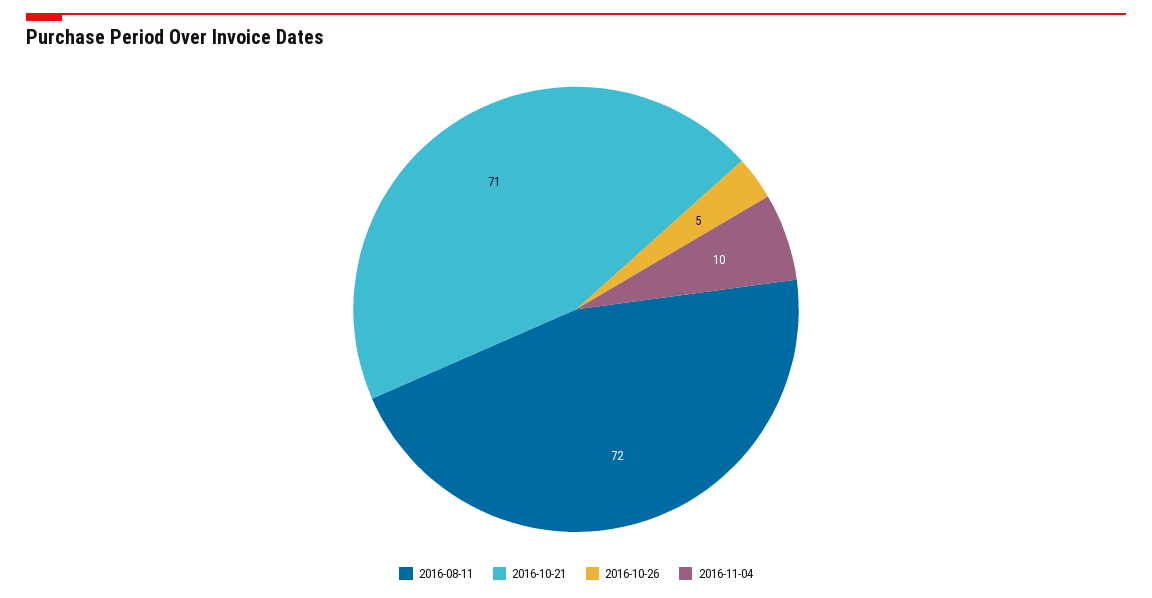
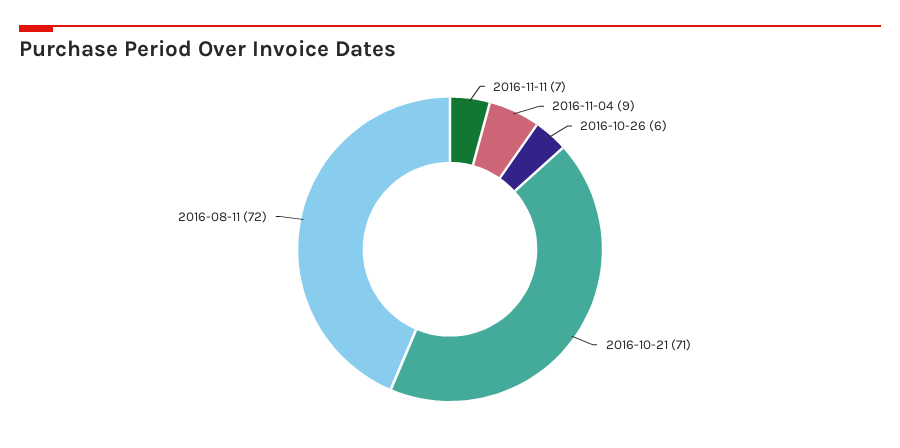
2016-10-26: 5 -> 6
2016-11-04: 10 -> 9
2016-11-11: none -> 7

